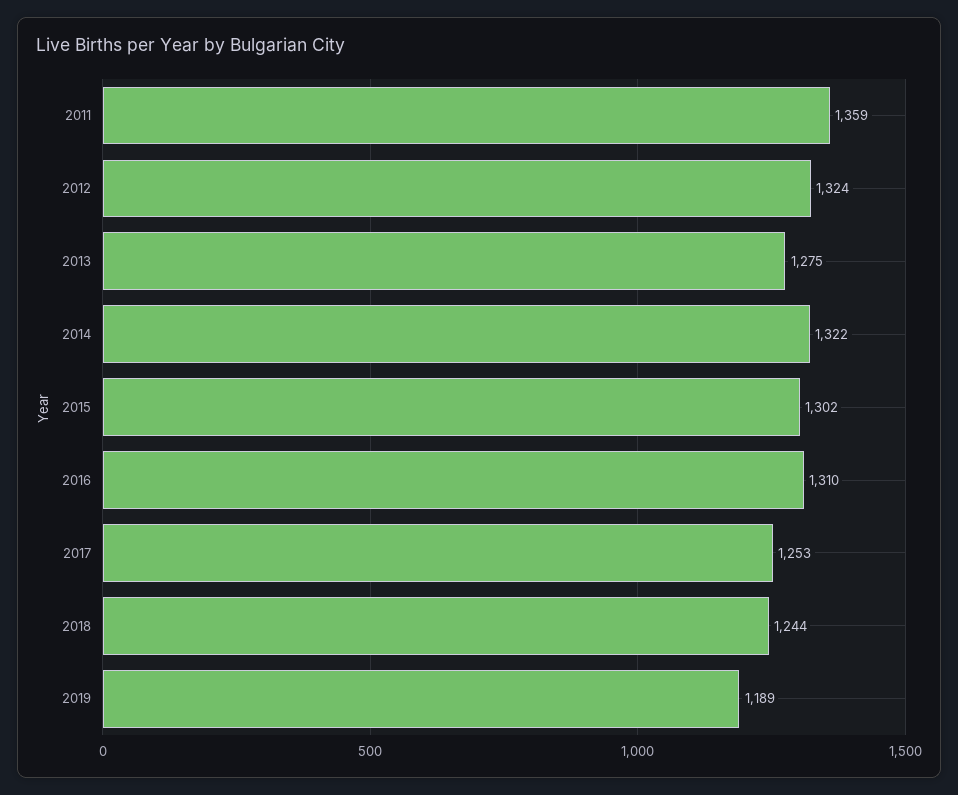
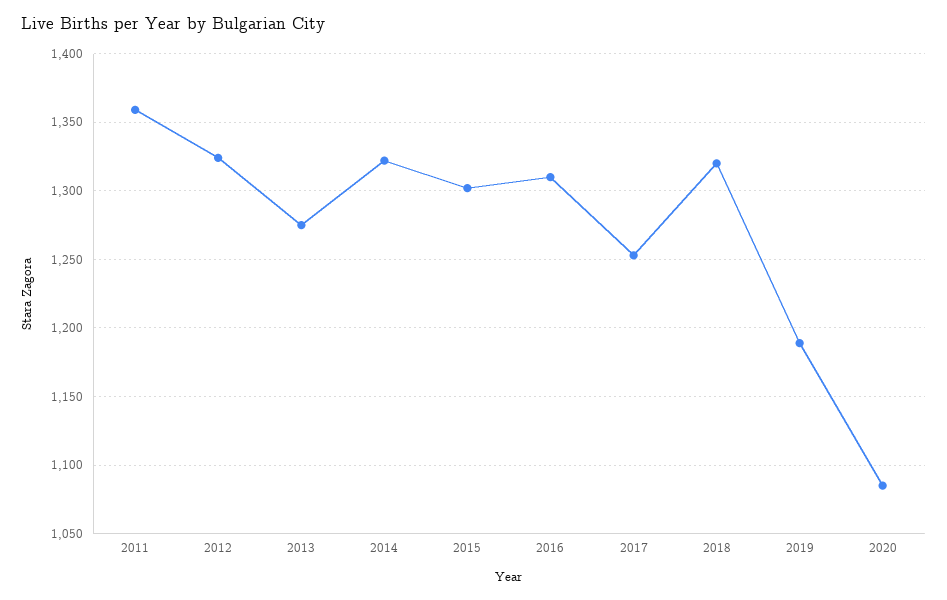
2018: 1244 -> 1320
2020: none -> 1085

